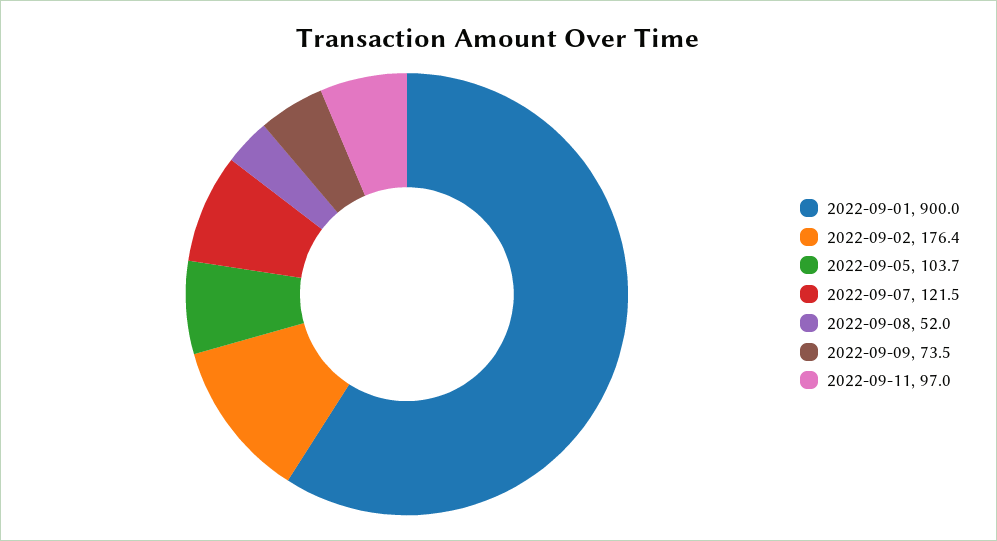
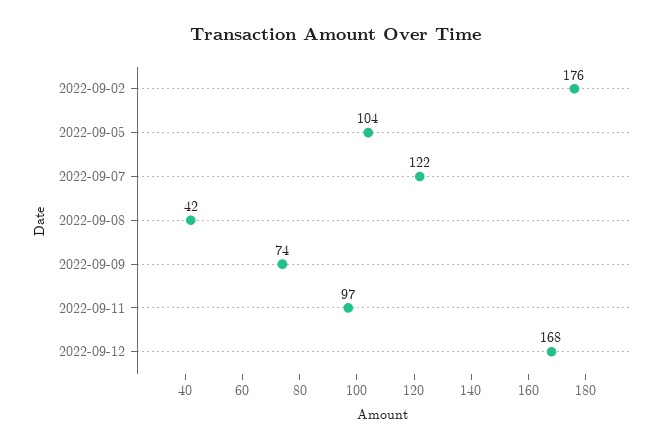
2022-09-01: 900 -> none
2022-09-08: 52 -> 42
2022-09-12: none -> 168

